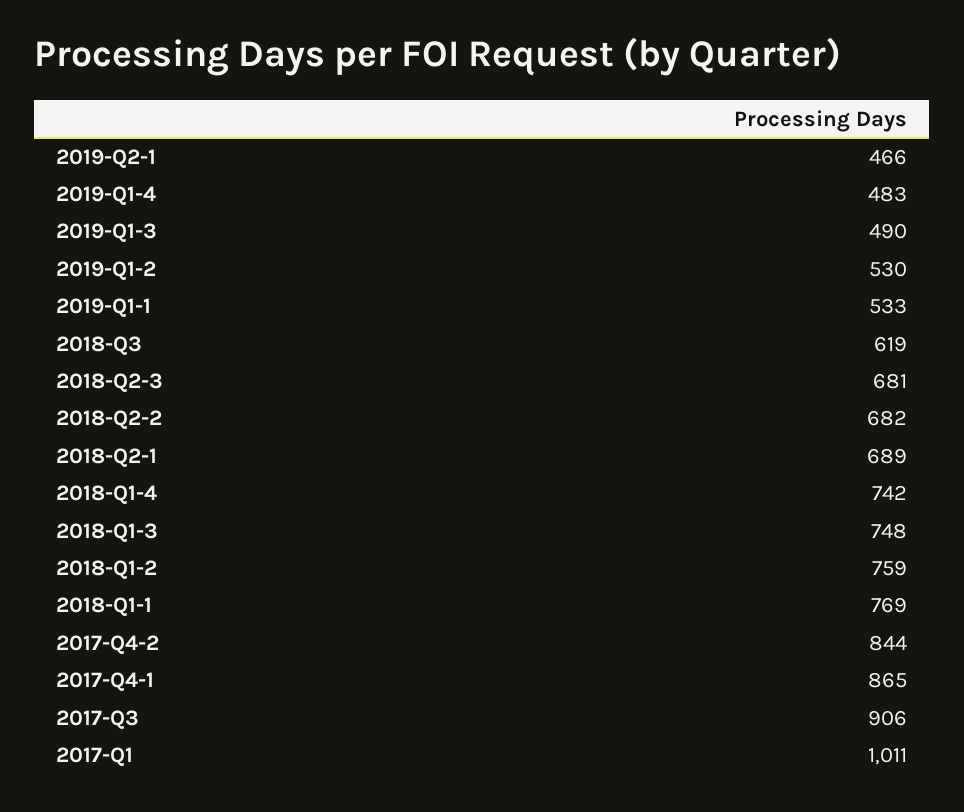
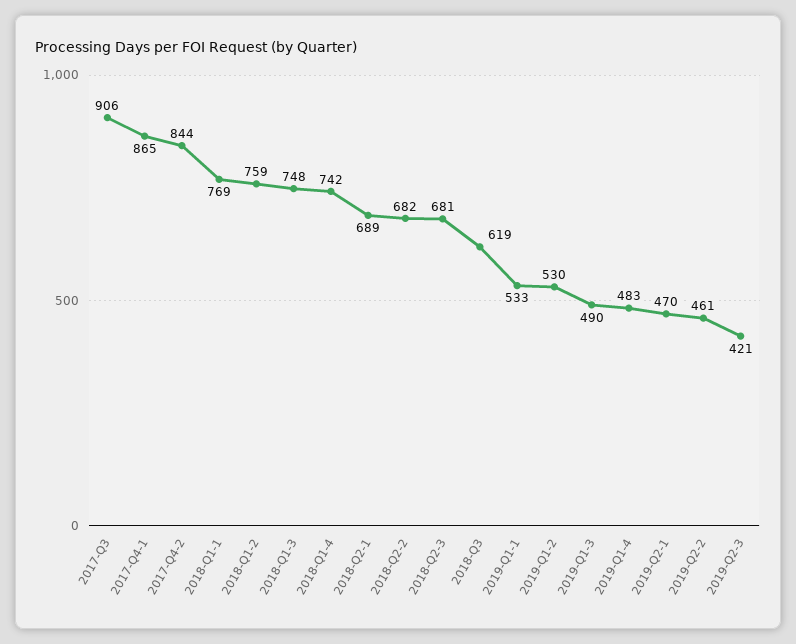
2019-Q2-1: 466 -> 470
2017-Q1: 1011 -> none
2019-Q2-2: none -> 461
2019-Q2-3: none -> 421

